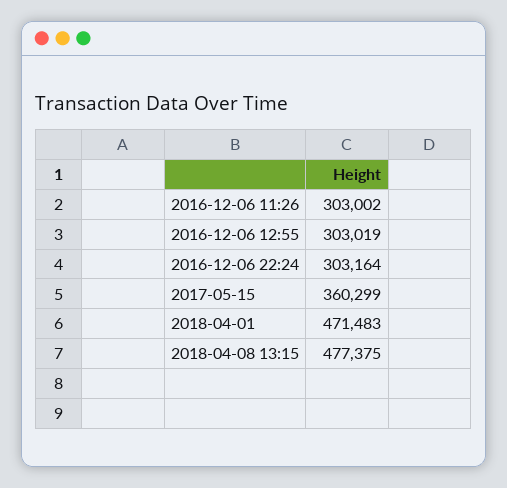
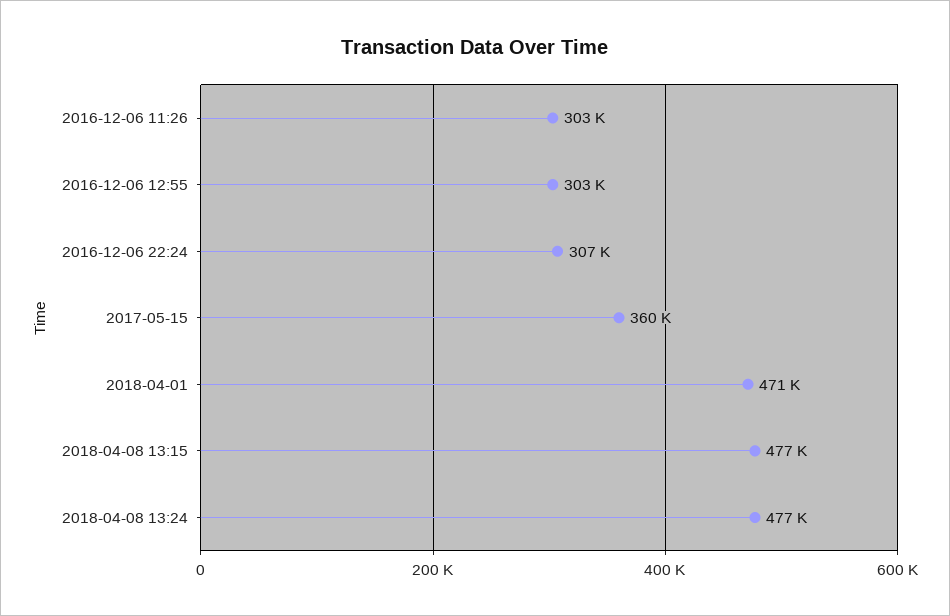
2016-12-06 22:24: 303164 -> 307000
2018-04-08 13:24: none -> 477000

